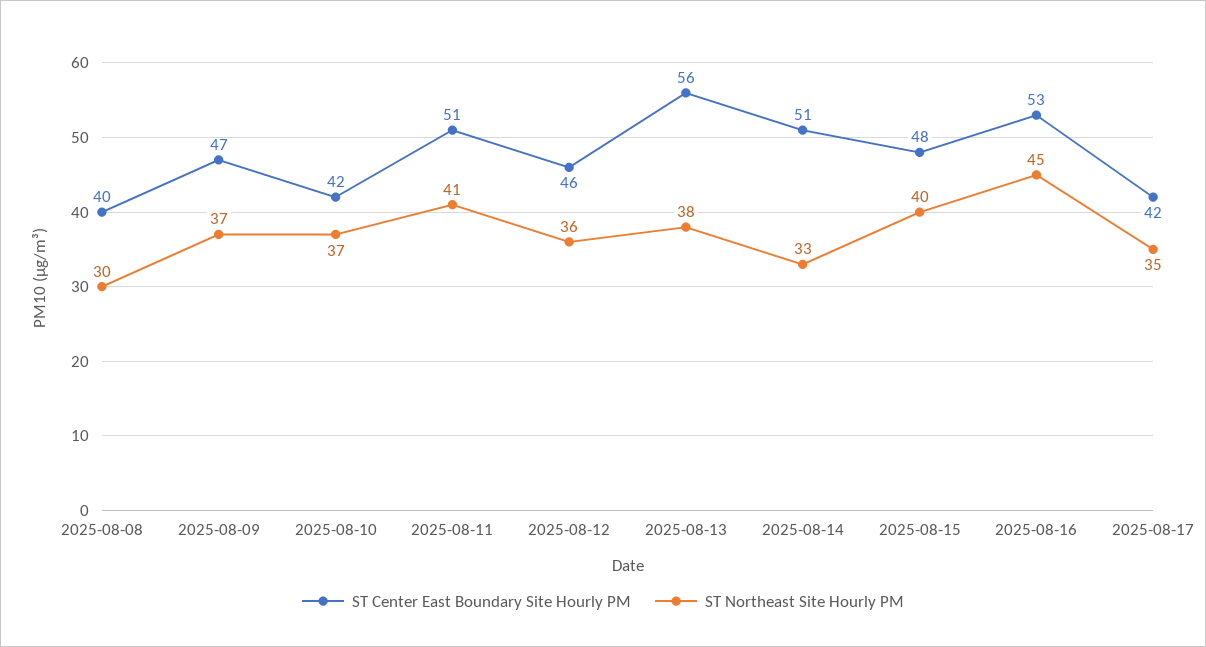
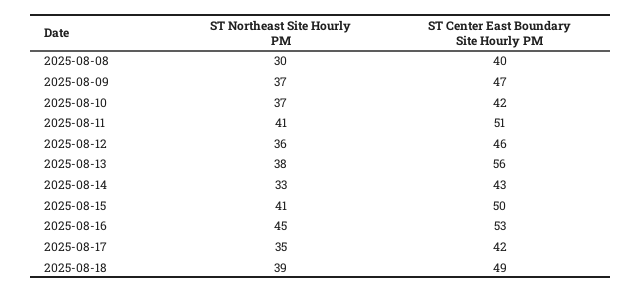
ST Center East Boundary Site Hourly PM, 2025-08-14: 51 -> 43
ST Center East Boundary Site Hourly PM, 2025-08-15: 48 -> 50
ST Northeast Site Hourly PM, 2025-08-15: 40 -> 41
ST Northeast Site Hourly PM, 2025-08-18: none -> 39
ST Center East Boundary Site Hourly PM, 2025-08-18: none -> 49

